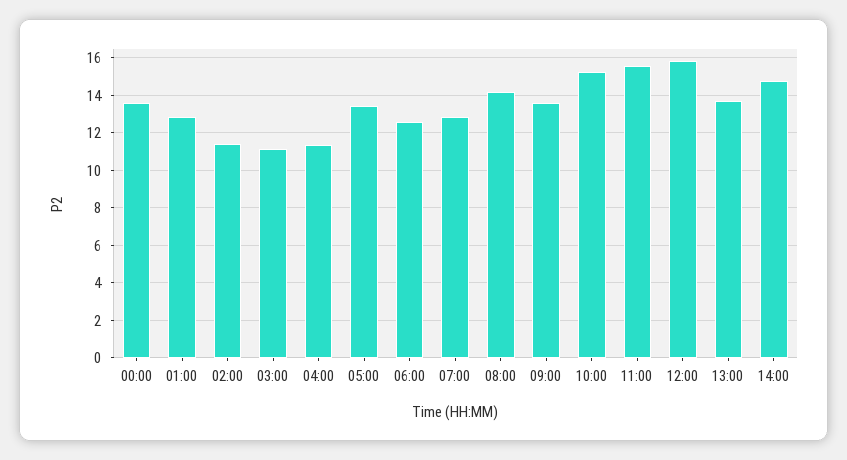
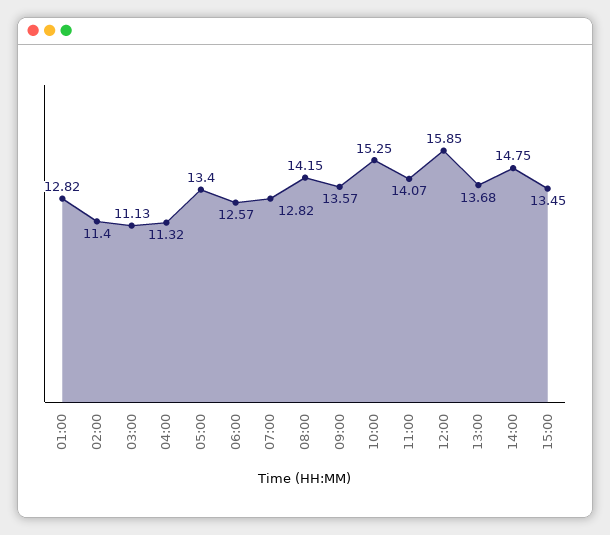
00:00: 13.5 -> none
11:00: 15.5 -> 14.07
15:00: none -> 13.45

